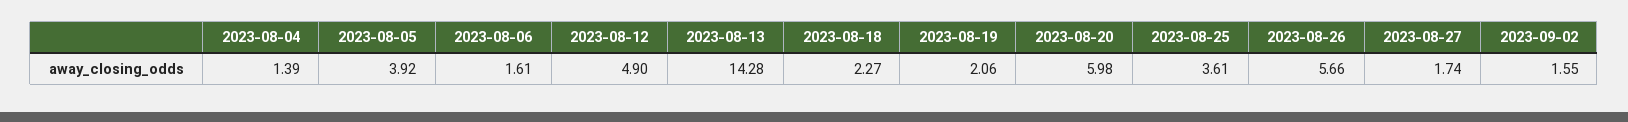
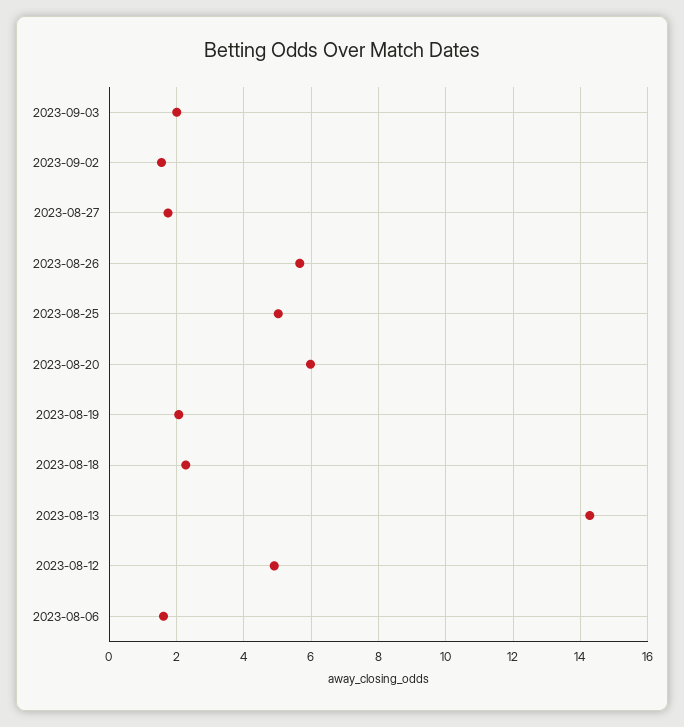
2023-08-04: 1.39 -> none
2023-08-05: 3.92 -> none
2023-08-25: 3.61 -> 5
2023-09-03: none -> 2

